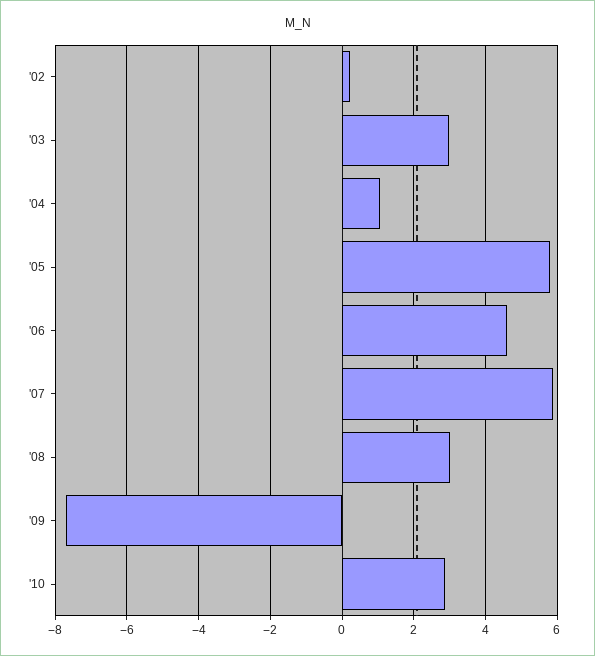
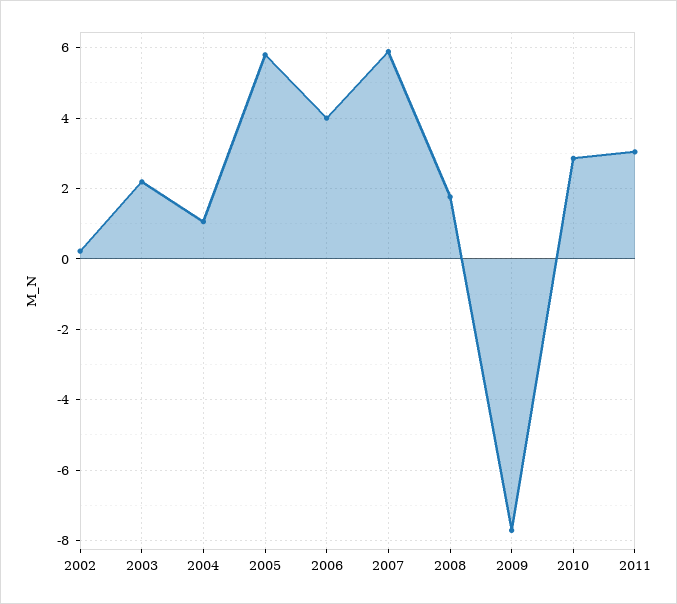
'03: 3 -> 2.2
'06: 4.6 -> 4
'08: 3 -> 1.8
2011: none -> 3

